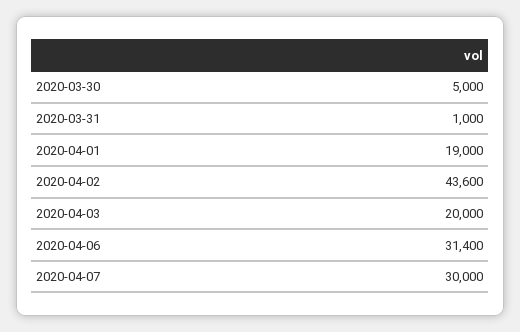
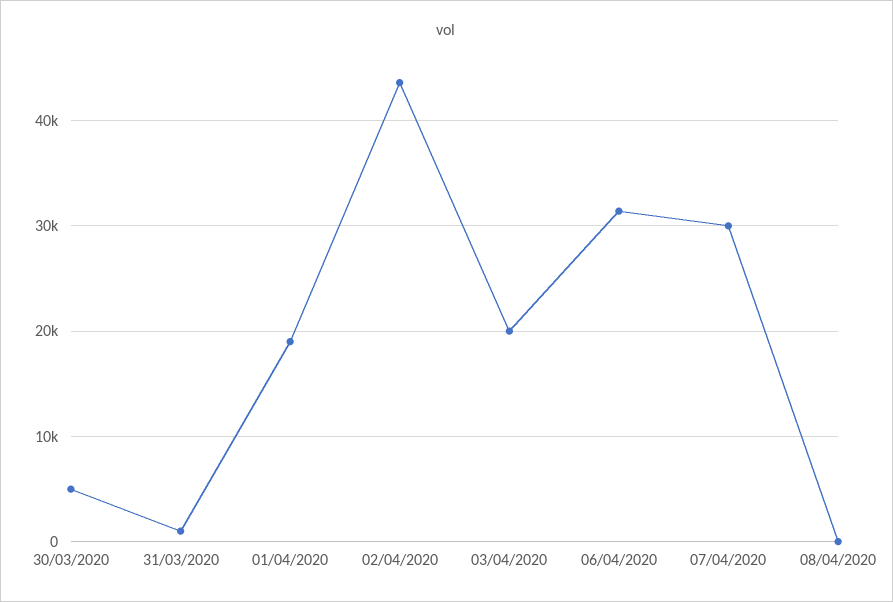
08/04/2020: none -> 0

